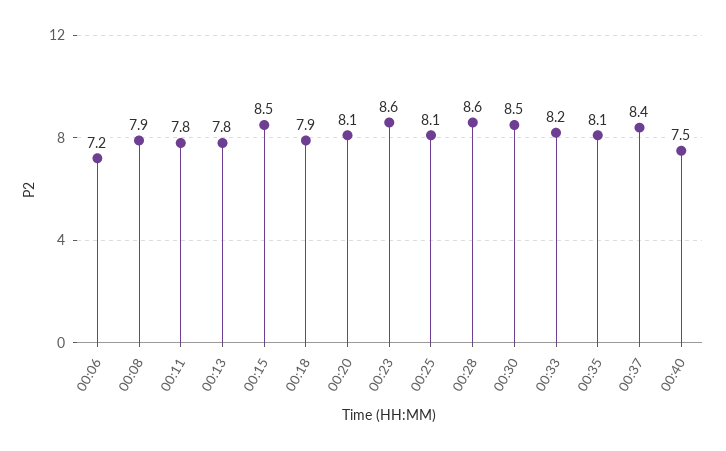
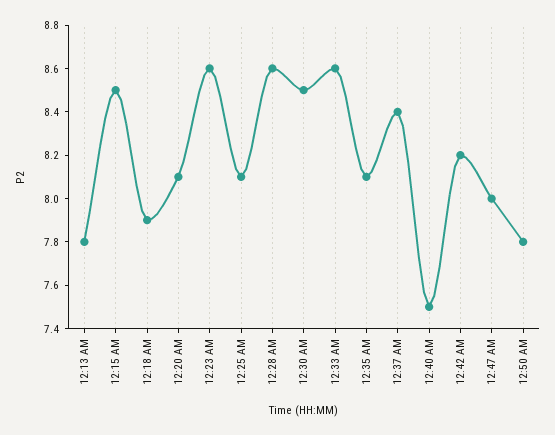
00:06: 7.2 -> none
00:08: 7.9 -> none
00:11: 7.8 -> none
00:33: 8.2 -> 8.6
12:42 AM: none -> 8.2
12:47 AM: none -> 8
12:50 AM: none -> 7.8

